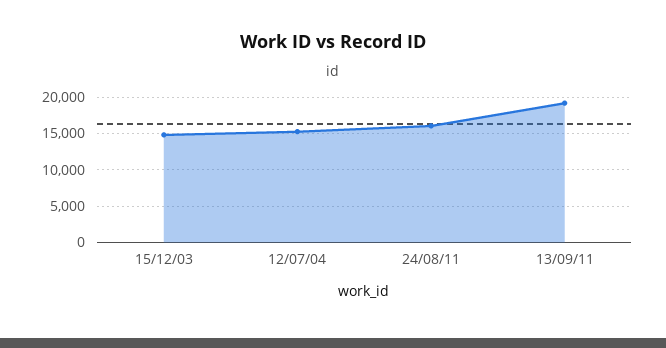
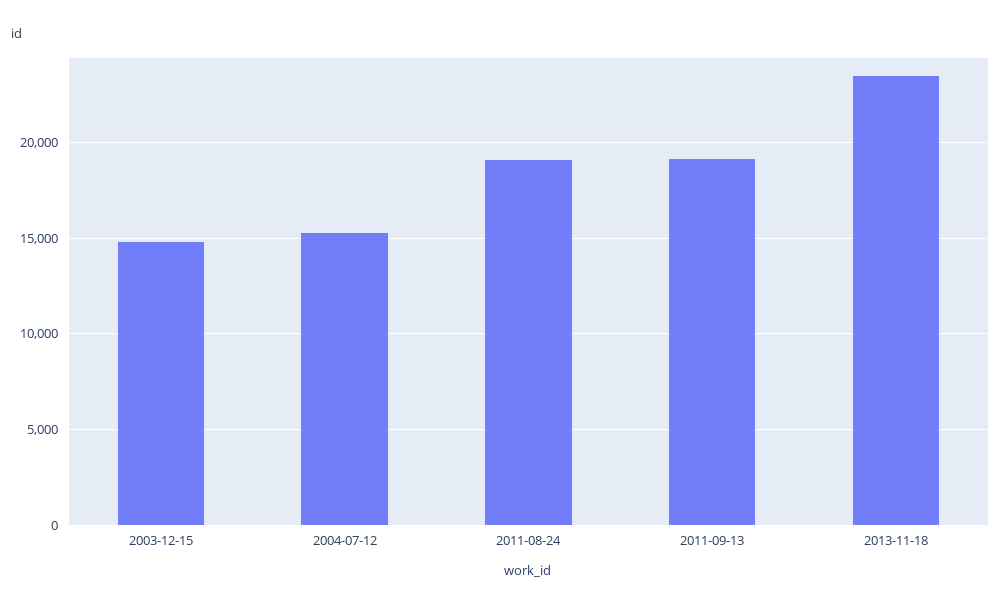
24/08/11: 16000 -> 19000
2013-11-18: none -> 23500

